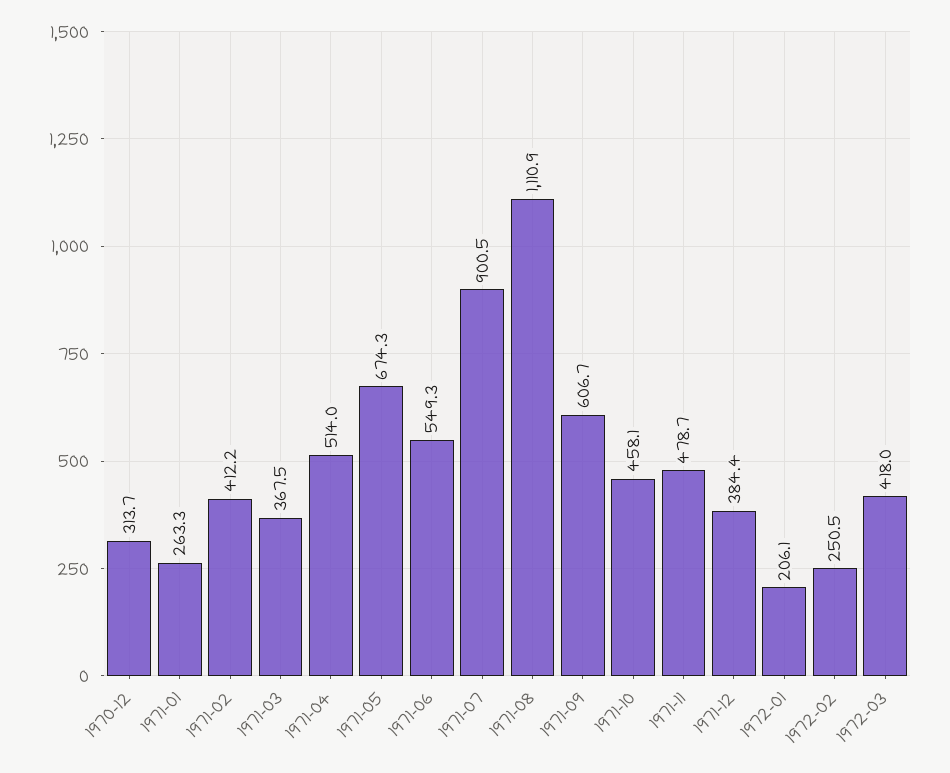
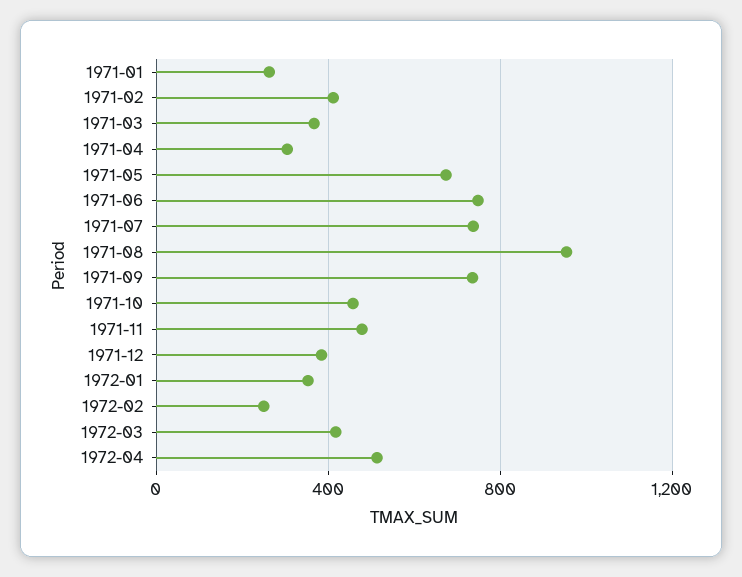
1970-12: 313.7 -> none
1971-04: 514 -> 300
1971-06: 549.3 -> 750
1971-07: 900.5 -> 750
1971-08: 1110.9 -> 950
1971-09: 606.7 -> 750
1972-01: 206.1 -> 350
1972-04: none -> 500

